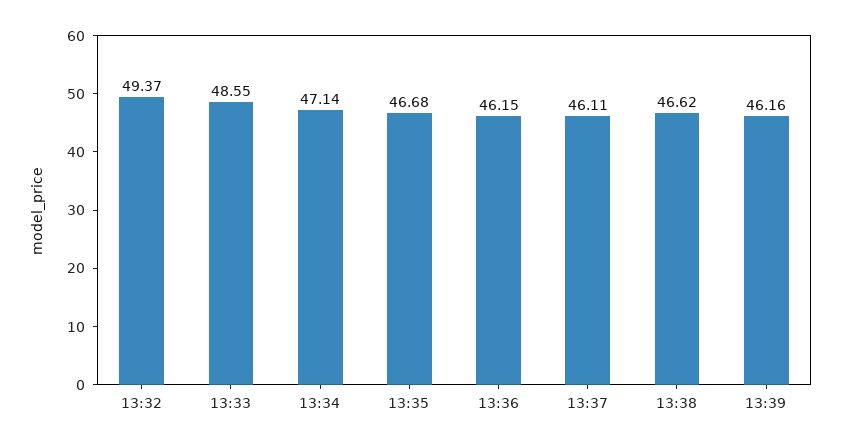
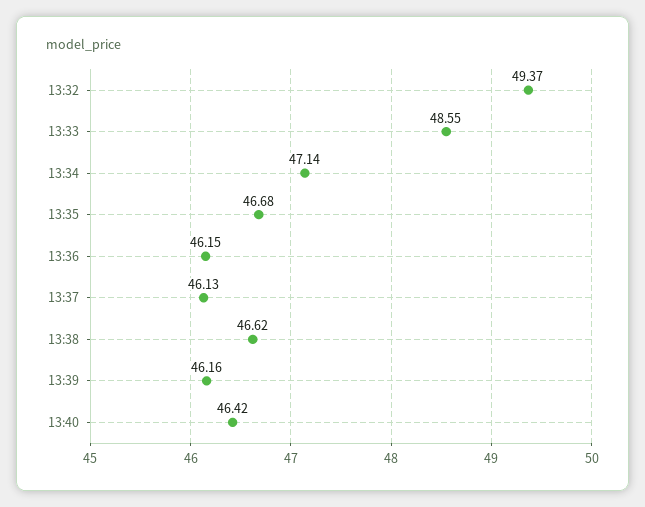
13:37: 46.11 -> 46.13
13:40: none -> 46.42

